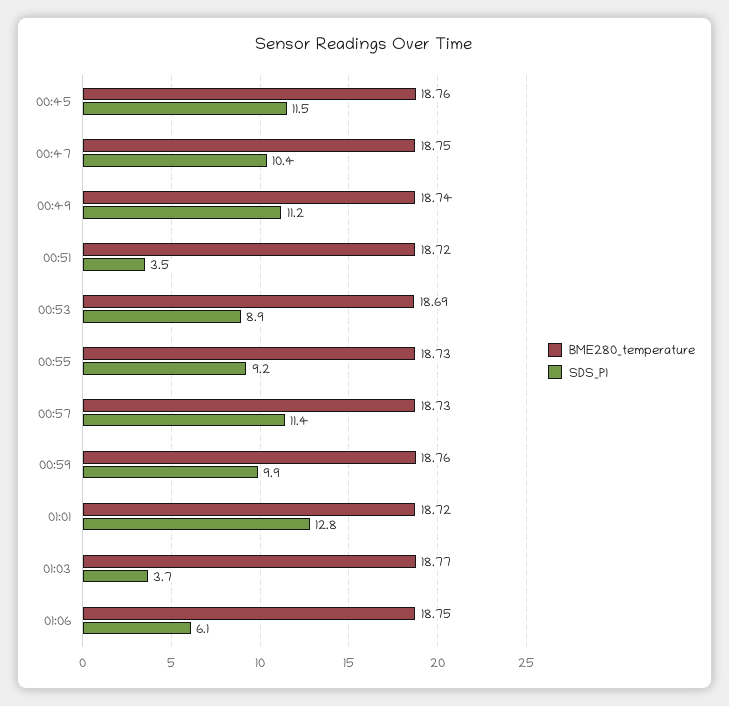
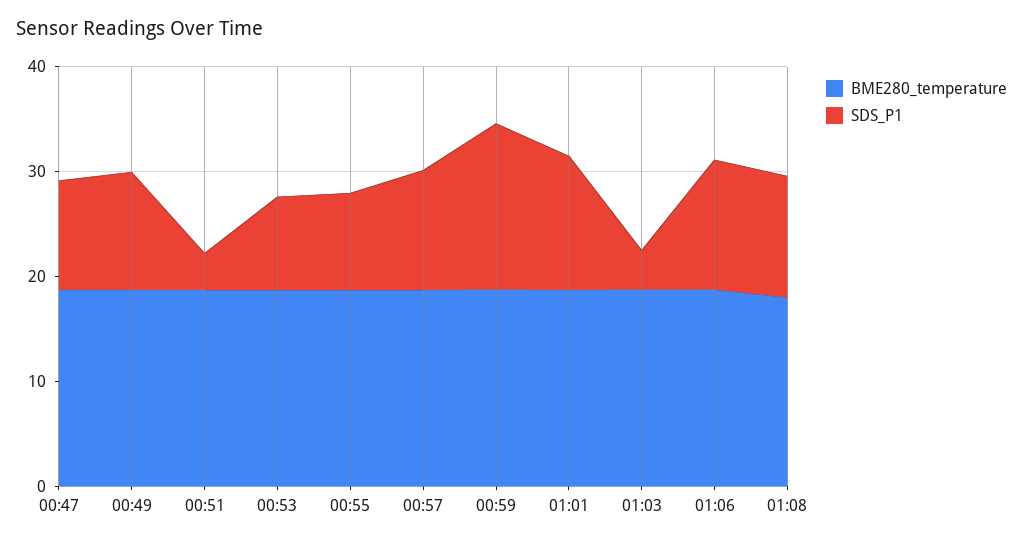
BME280_temperature, 00:45: 18.76 -> none
SDS_P1, 00:45: 11.5 -> none
SDS_P1, 00:59: 9.9 -> 16
SDS_P1, 01:06: 6.1 -> 12
BME280_temperature, 01:08: none -> 18
SDS_P1, 01:08: none -> 12

